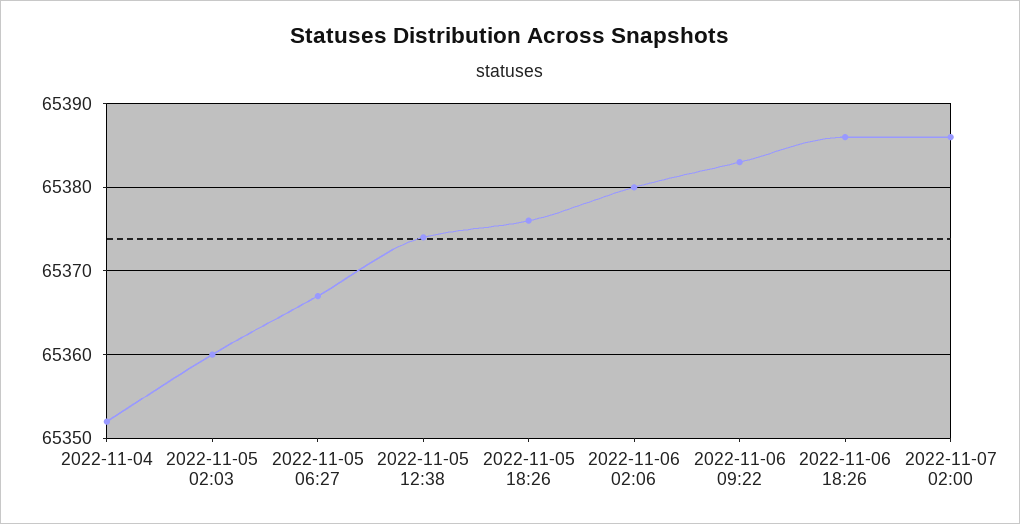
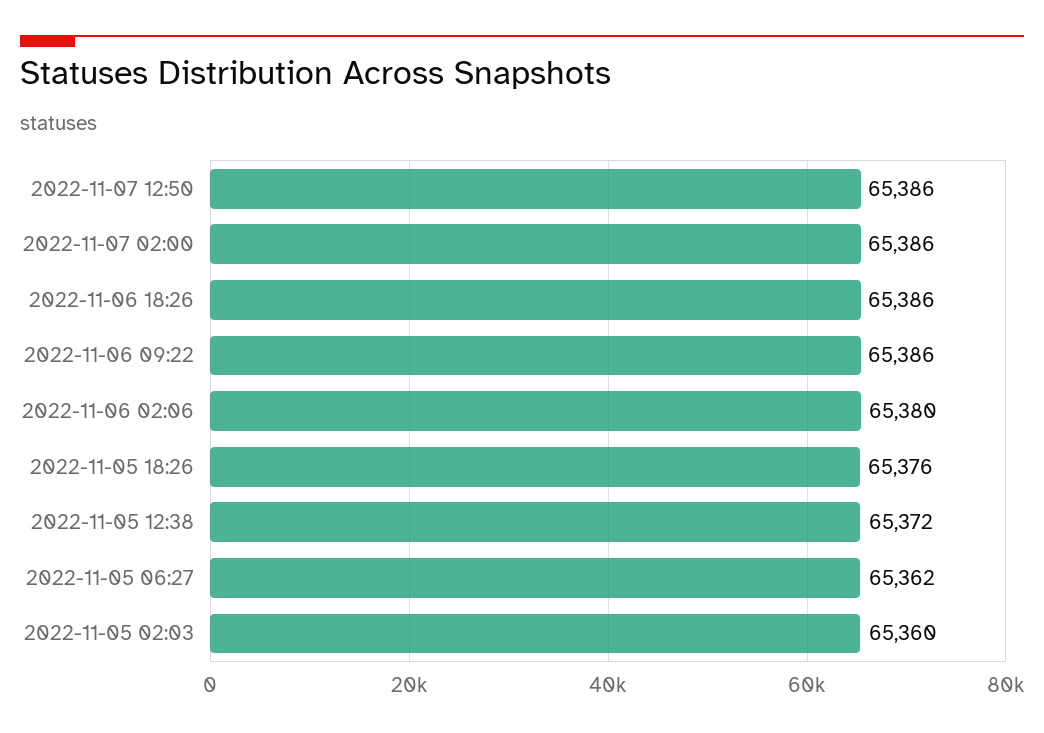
2022-11-04: 65352 -> none
2022-11-05 06:27: 65367 -> 65362
2022-11-05 12:38: 65374 -> 65372
2022-11-06 09:22: 65383 -> 65386
2022-11-07 12:50: none -> 65386

